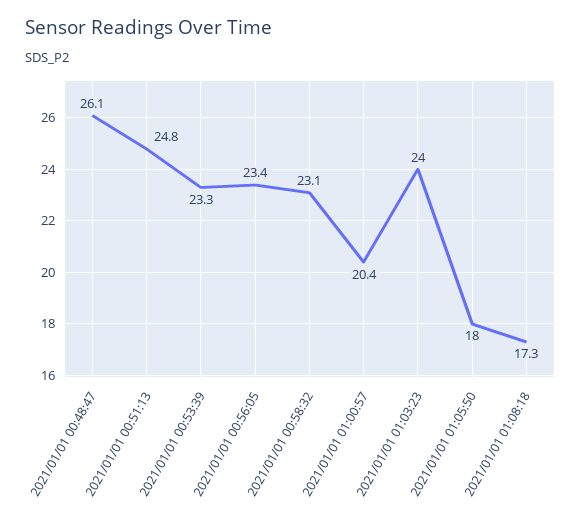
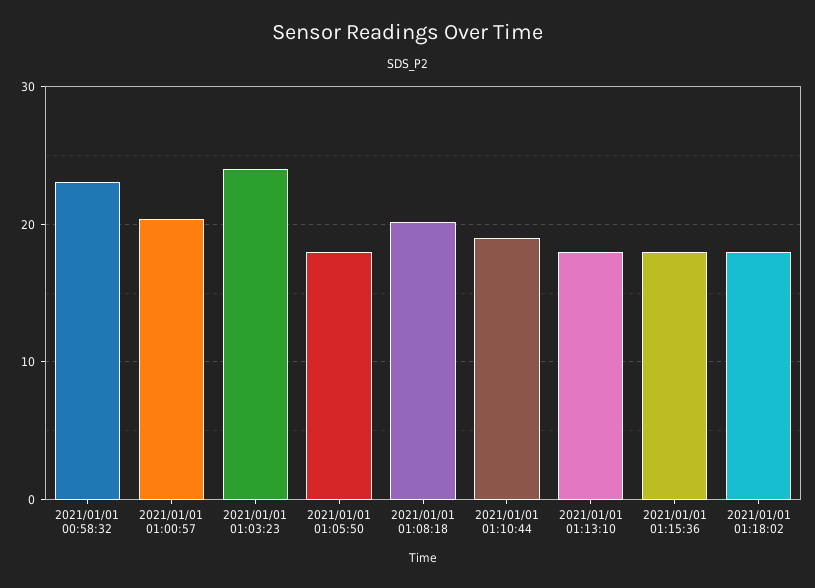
2021/01/01 00:48:47: 26.1 -> none
2021/01/01 00:51:13: 24.8 -> none
2021/01/01 00:53:39: 23.3 -> none
2021/01/01 00:56:05: 23.4 -> none
2021/01/01 01:08:18: 17.3 -> 20
2021/01/01 01:10:44: none -> 19
2021/01/01 01:13:10: none -> 18
2021/01/01 01:15:36: none -> 18
2021/01/01 01:18:02: none -> 18

